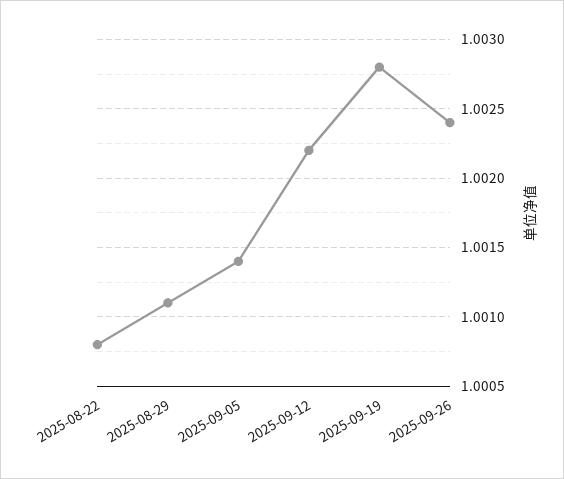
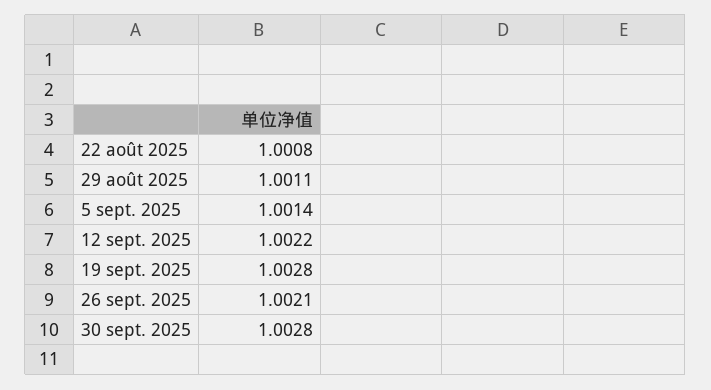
2025-09-26: 1.0024 -> 1.0021
30 sept. 2025: none -> 1.0028

